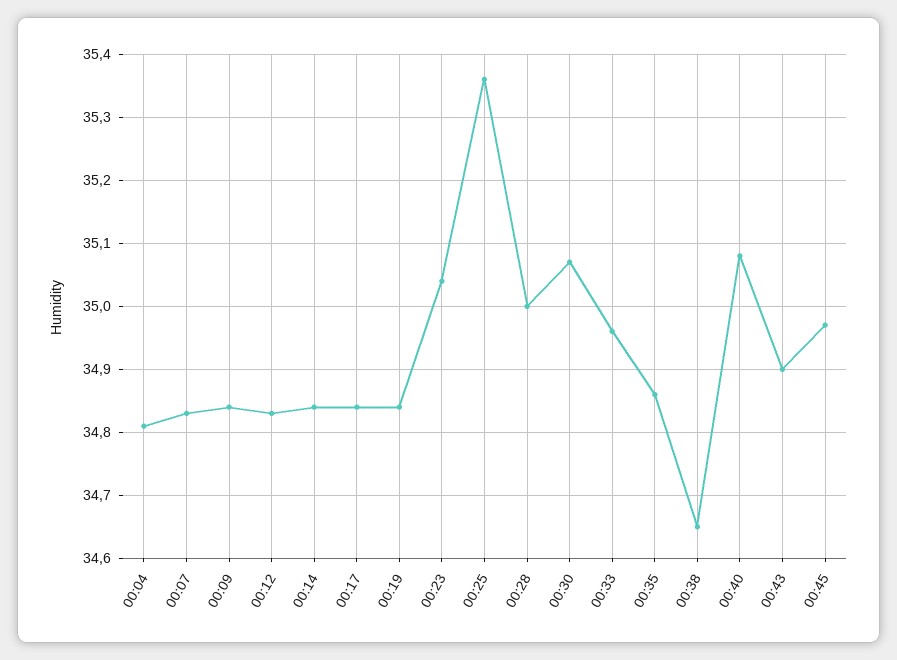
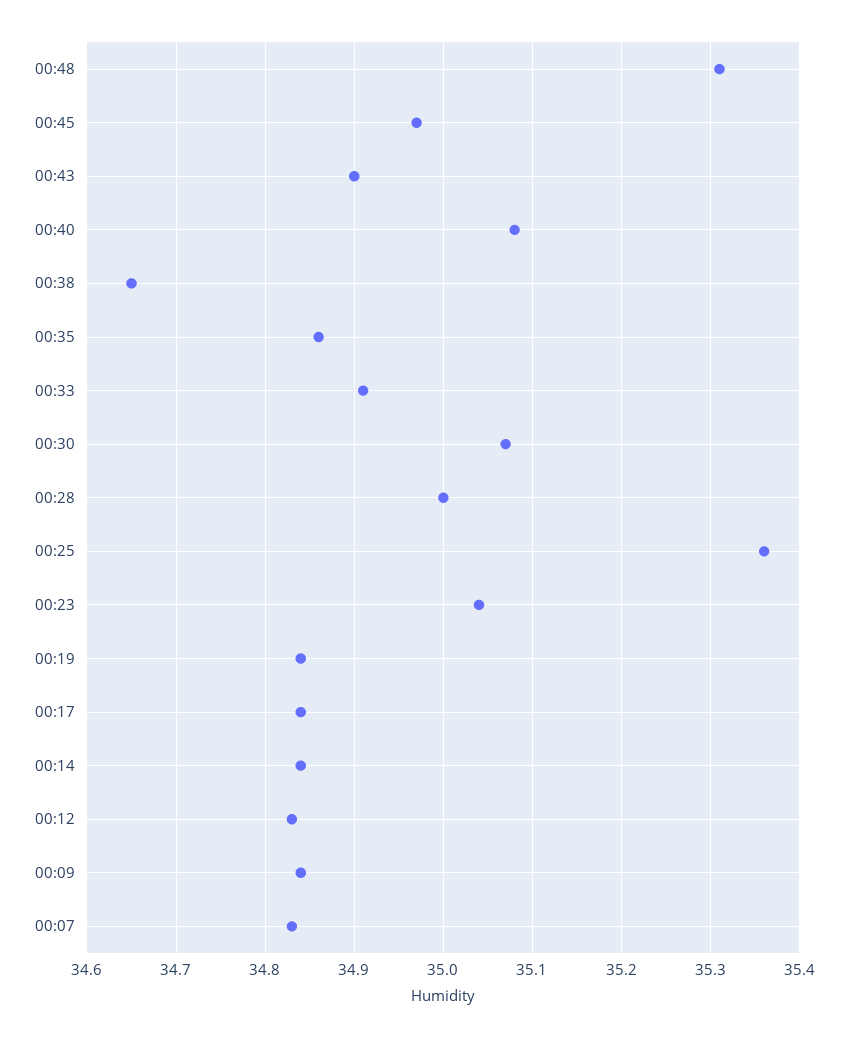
00:04: 34.81 -> none
00:33: 34.96 -> 34.91
00:48: none -> 35.31

